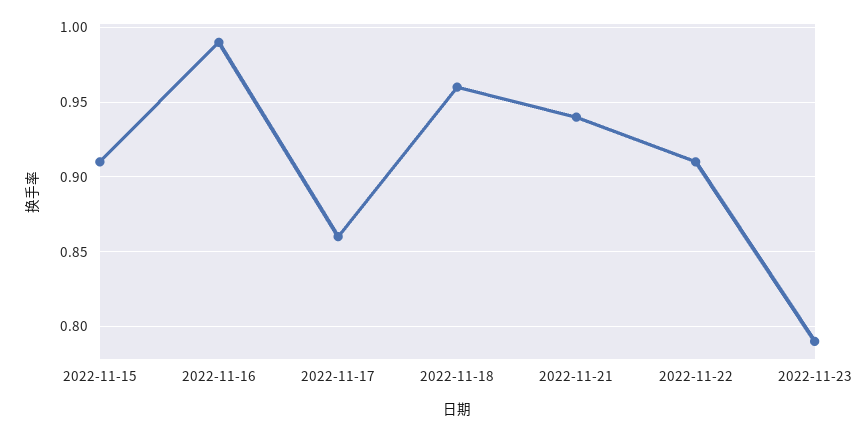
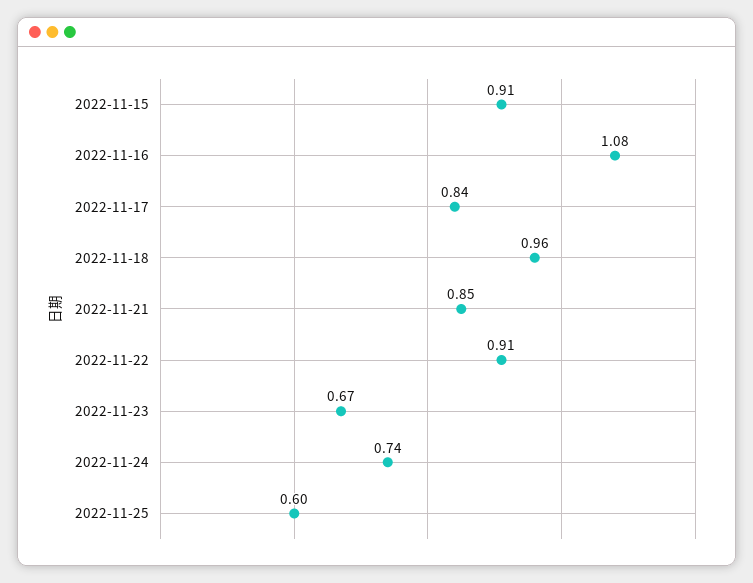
2022-11-16: 0.99 -> 1.08
2022-11-17: 0.86 -> 0.84
2022-11-21: 0.94 -> 0.85
2022-11-23: 0.79 -> 0.67
2022-11-24: none -> 0.74
2022-11-25: none -> 0.6

